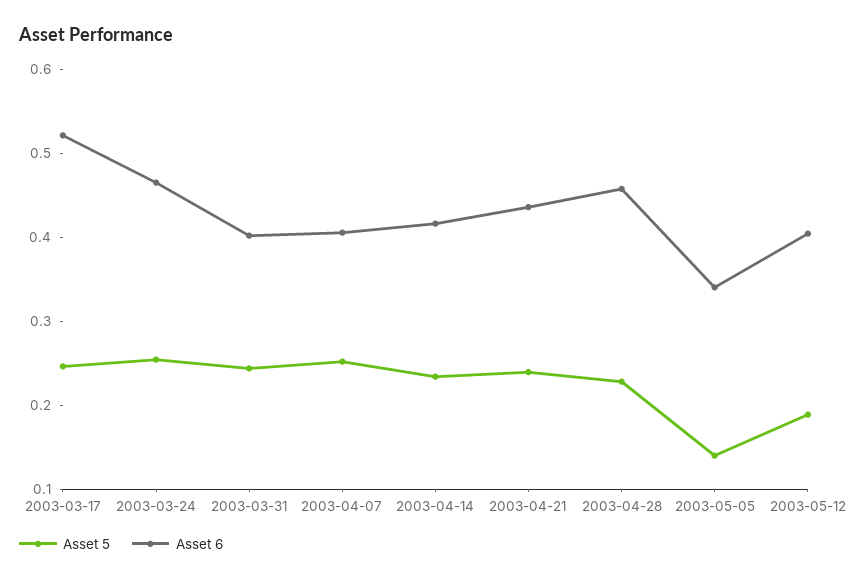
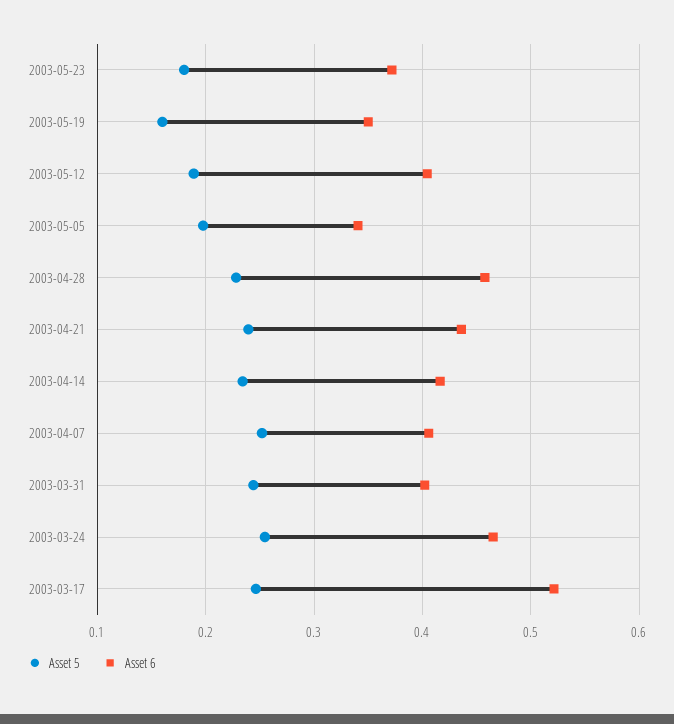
Asset 5, 2003-05-05: 0.14 -> 0.2
Asset 5, 2003-05-23: none -> 0.18
Asset 6, 2003-05-23: none -> 0.37
Asset 5, 2003-05-19: none -> 0.16
Asset 6, 2003-05-19: none -> 0.35

